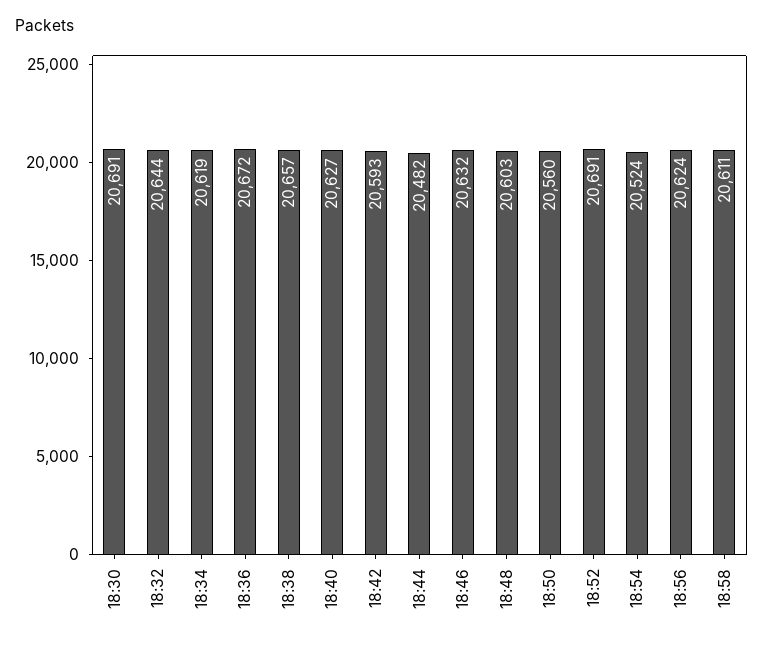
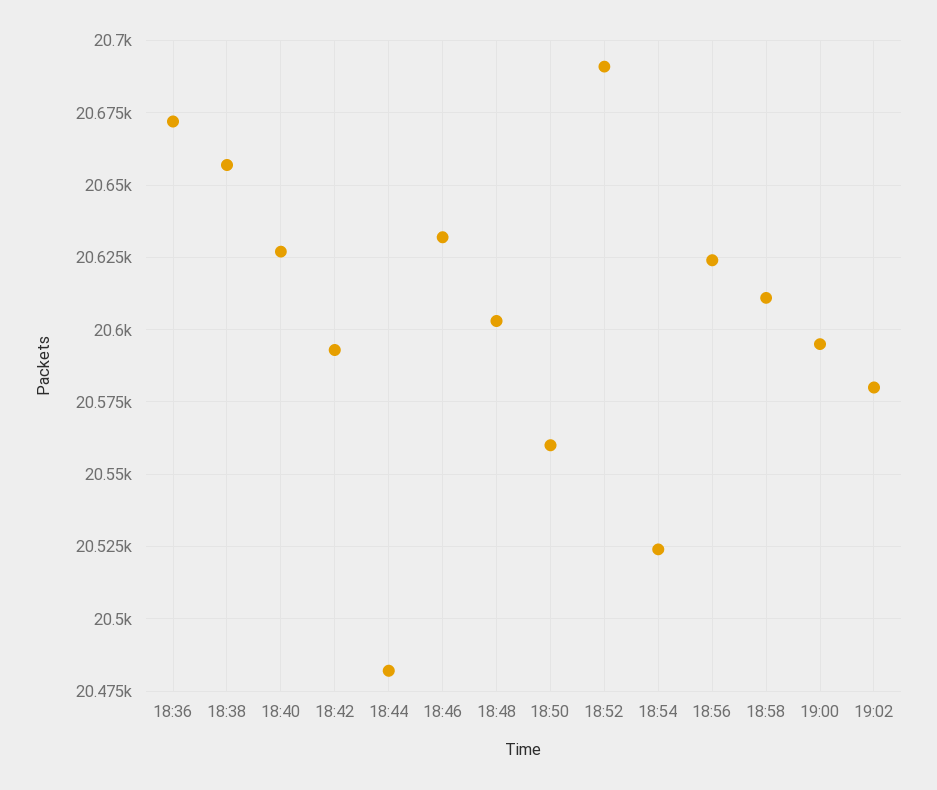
18:30: 20691 -> none
18:32: 20644 -> none
18:34: 20619 -> none
19:00: none -> 20595
19:02: none -> 20580

